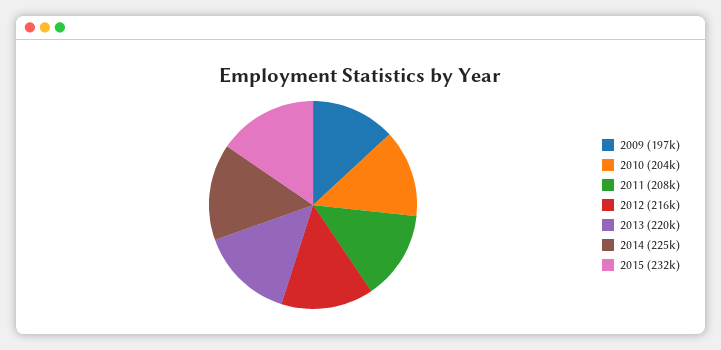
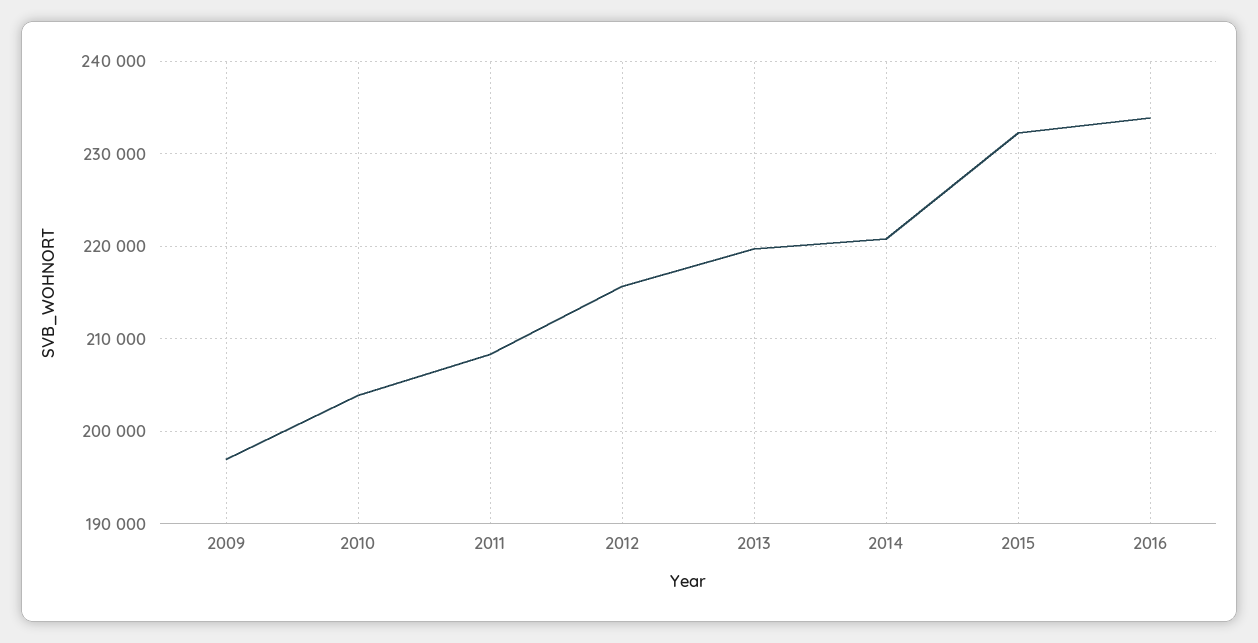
2014: 225000 -> 221000
2016: none -> 234000

